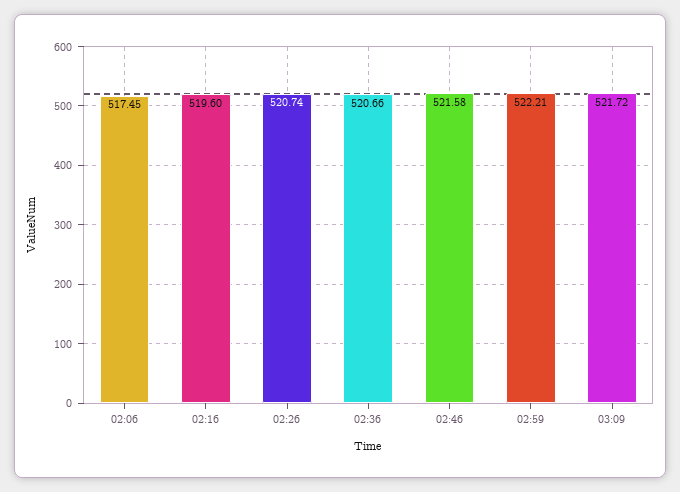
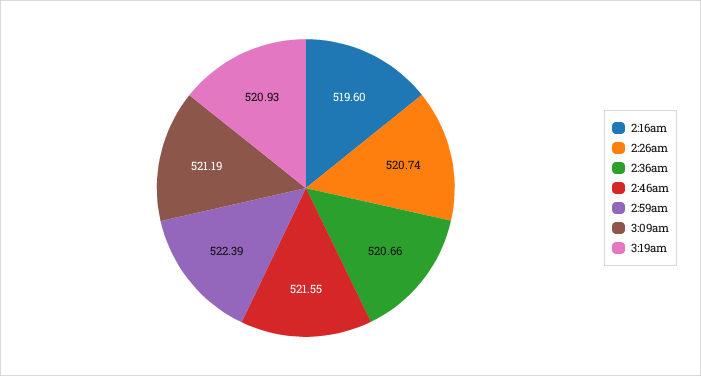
02:06: 517.45 -> none
02:46: 521.58 -> 521.55
02:59: 522.21 -> 522.39
03:09: 521.72 -> 521.19
3:19am: none -> 520.93

